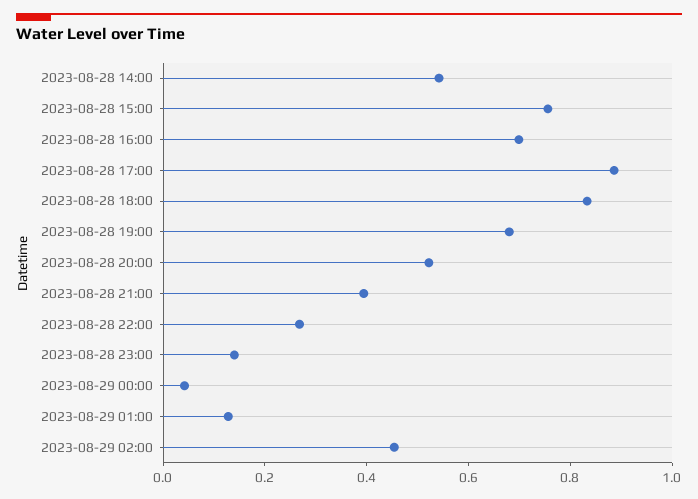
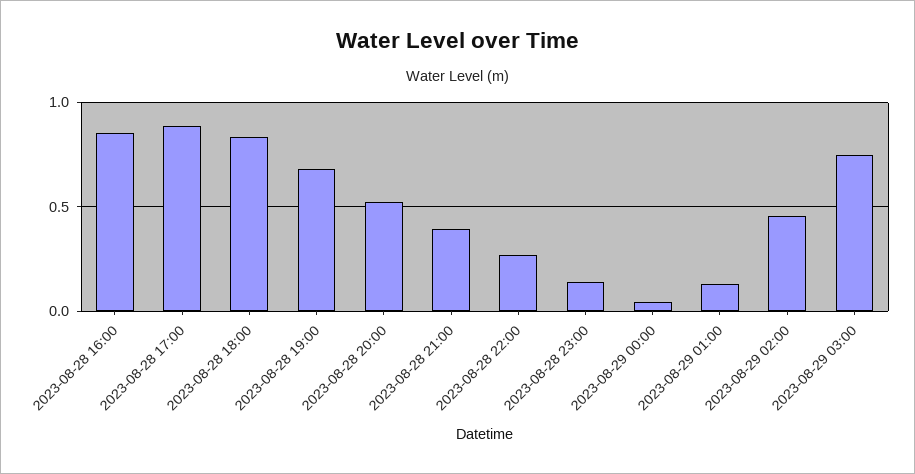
2023-08-28 14:00: 0.55 -> none
2023-08-28 15:00: 0.75 -> none
2023-08-28 16:00: 0.7 -> 0.85
2023-08-29 03:00: none -> 0.75

